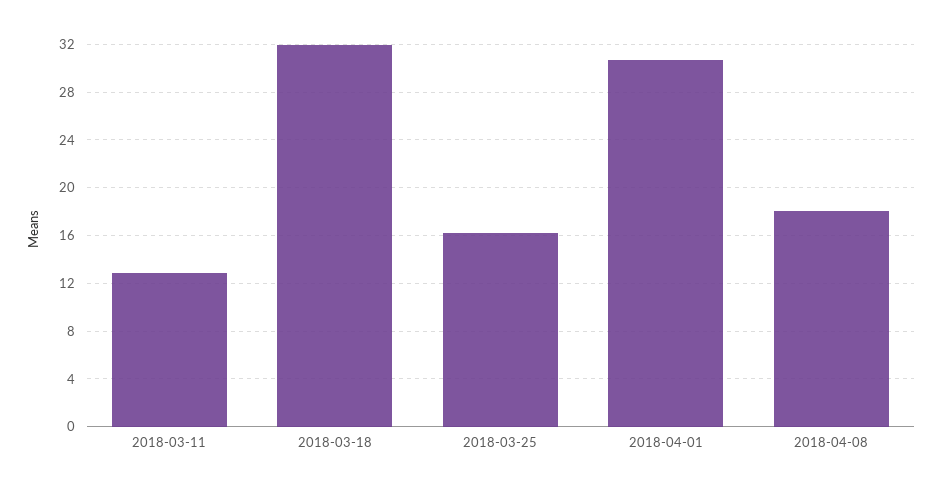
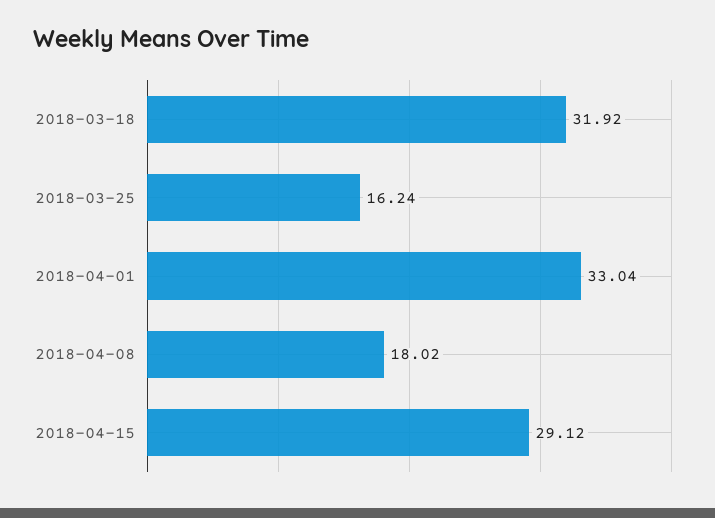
2018-03-11: 13 -> none
2018-04-01: 31 -> 33.04
2018-04-15: none -> 29.12

